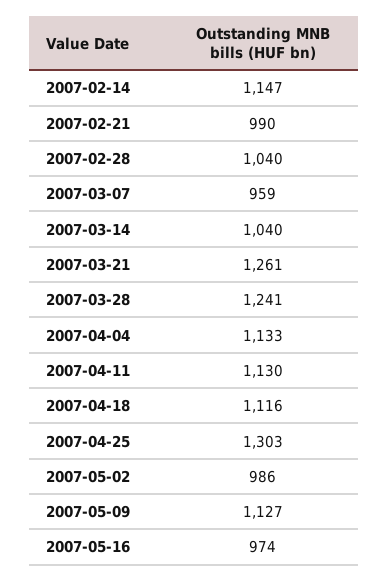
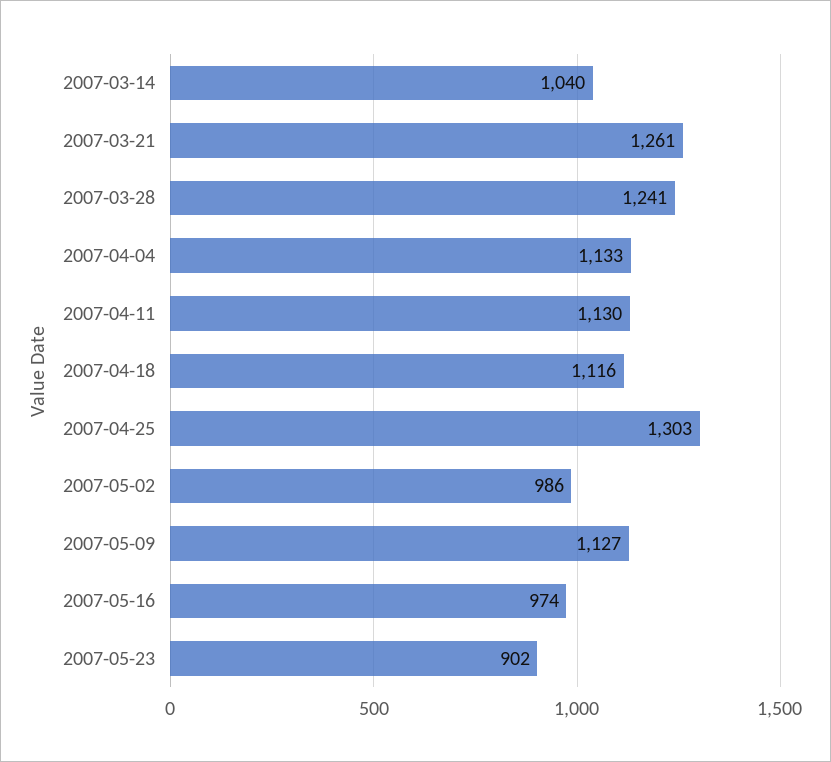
2007-02-14: 1147 -> none
2007-02-21: 990 -> none
2007-02-28: 1040 -> none
2007-03-07: 959 -> none
2007-05-23: none -> 902

